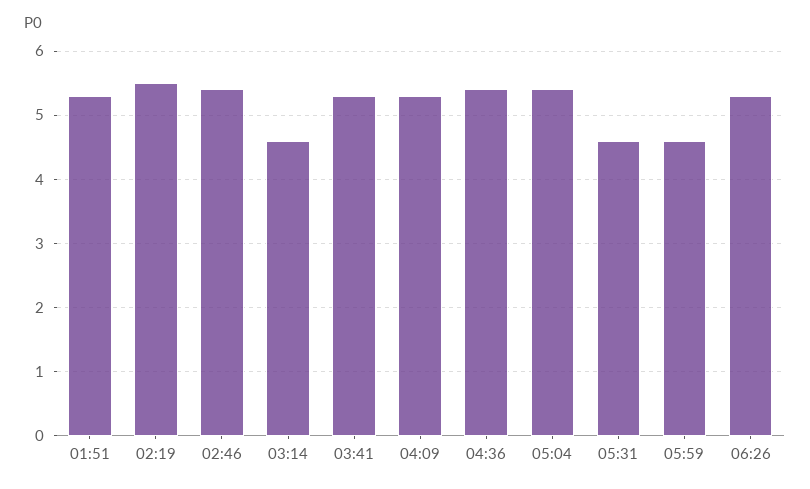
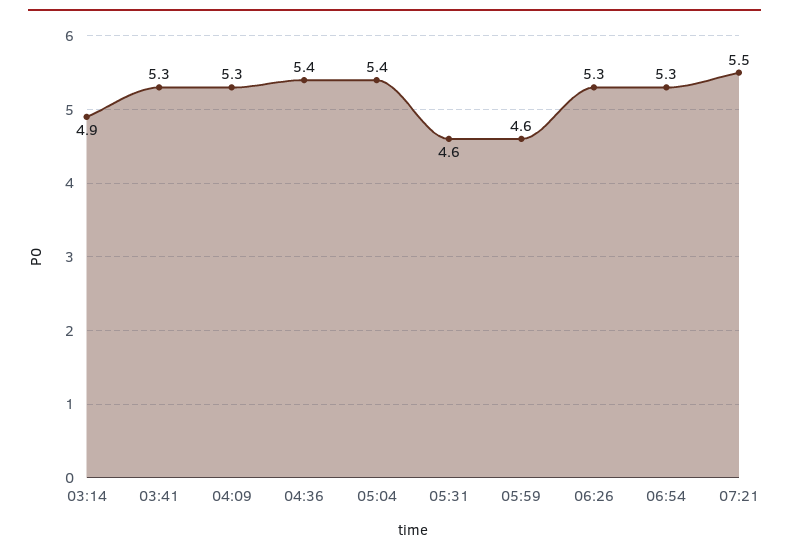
01:51: 5.3 -> none
02:19: 5.5 -> none
02:46: 5.4 -> none
03:14: 4.6 -> 4.9
06:54: none -> 5.3
07:21: none -> 5.5

